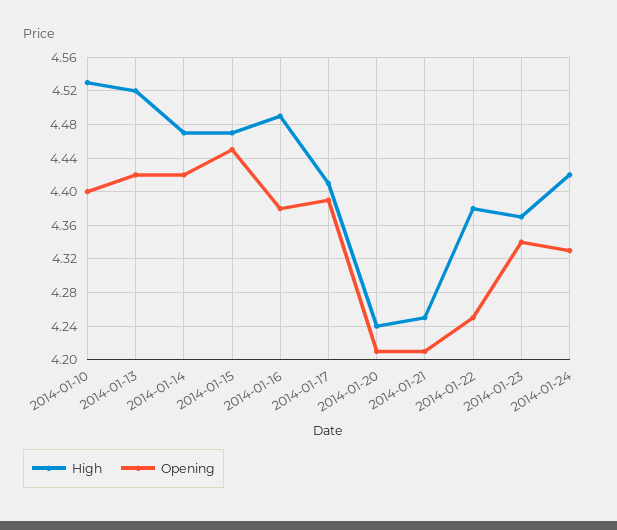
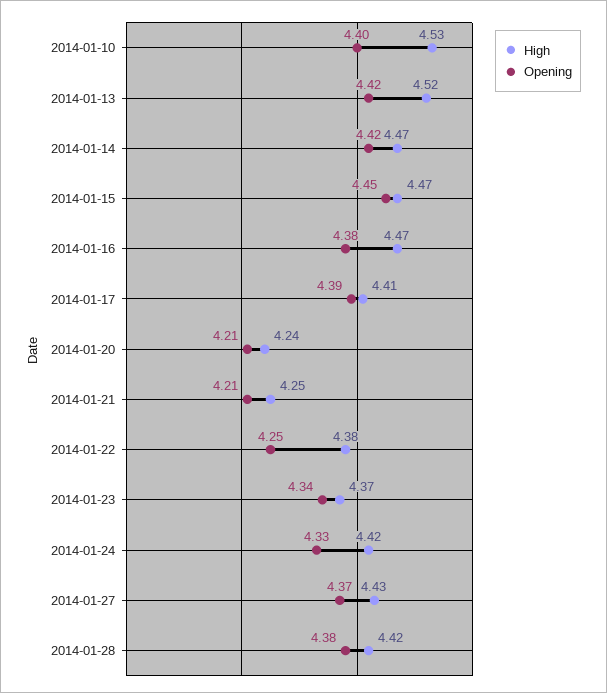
High, 2014-01-16: 4.49 -> 4.47
High, 2014-01-27: none -> 4.43
Opening, 2014-01-27: none -> 4.37
High, 2014-01-28: none -> 4.42
Opening, 2014-01-28: none -> 4.38

